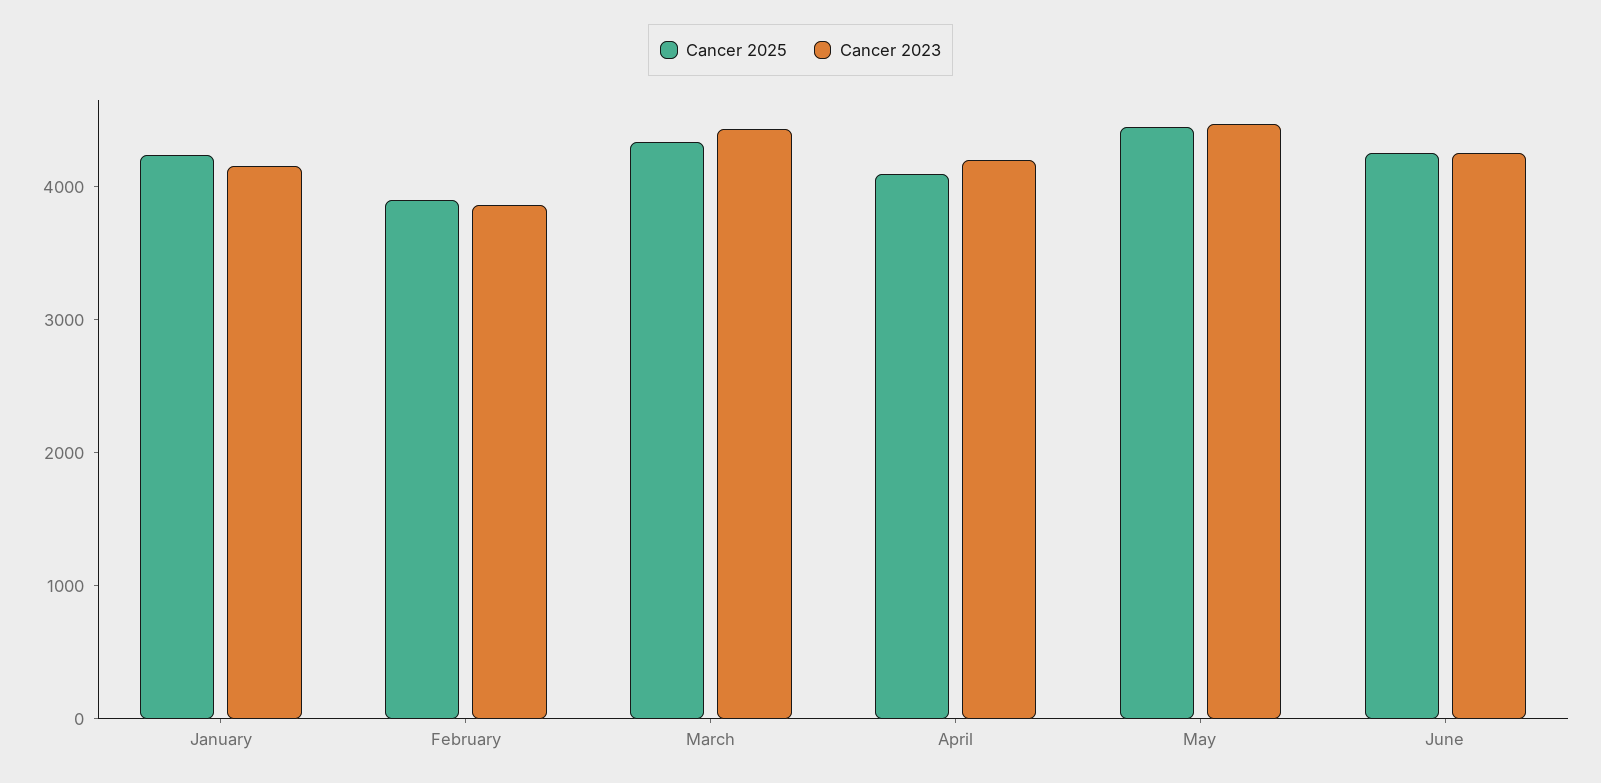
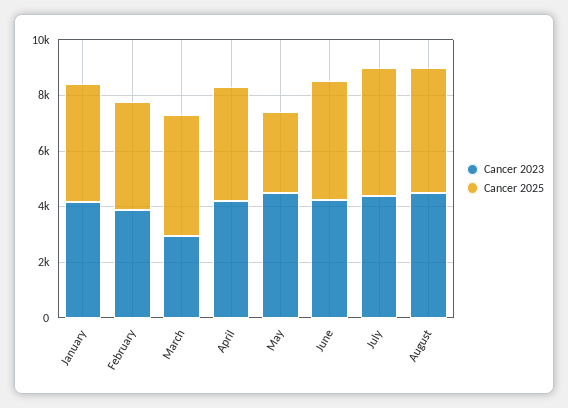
Cancer 2023, March: 4400 -> 3000
Cancer 2025, May: 4400 -> 3000
Cancer 2023, July: none -> 4500
Cancer 2025, July: none -> 4500
Cancer 2023, August: none -> 4500
Cancer 2025, August: none -> 4500

